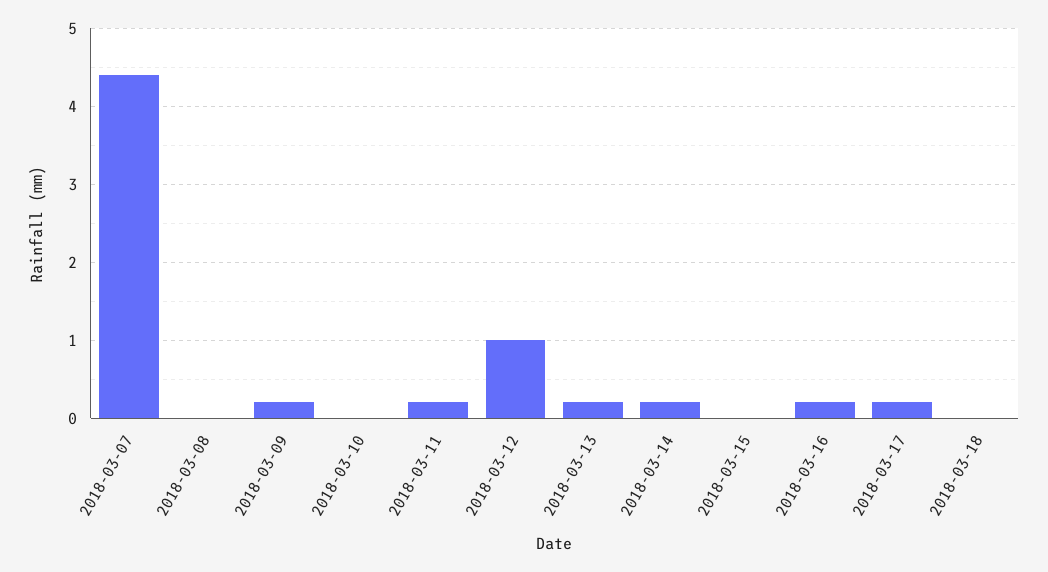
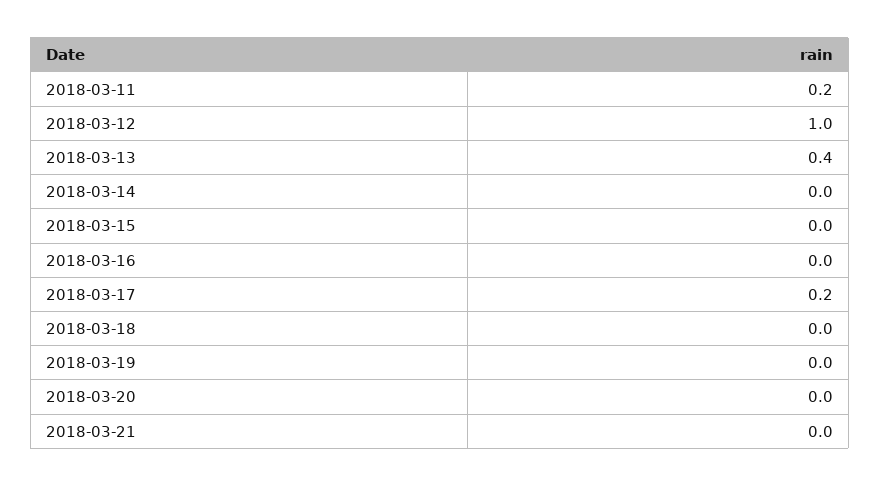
2018-03-07: 4.4 -> none
2018-03-08: 0 -> none
2018-03-09: 0.2 -> none
2018-03-10: 0 -> none
2018-03-13: 0.2 -> 0.4
2018-03-14: 0.2 -> 0
2018-03-16: 0.2 -> 0
2018-03-19: none -> 0
2018-03-20: none -> 0
2018-03-21: none -> 0

